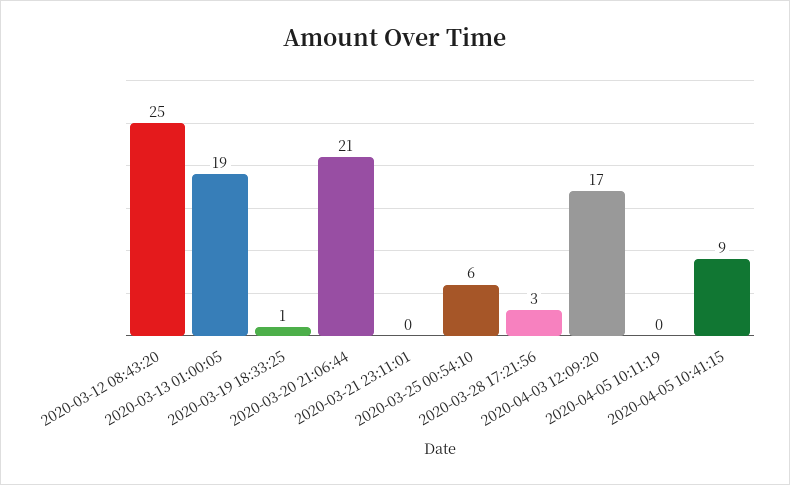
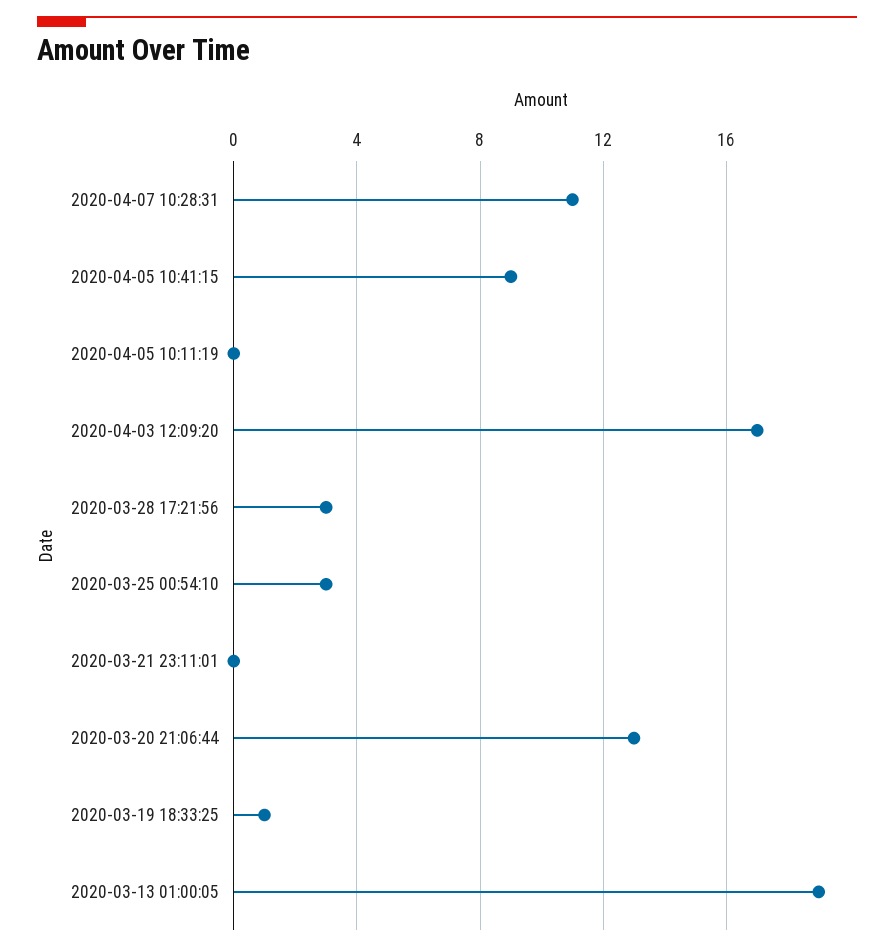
2020-03-12 08:43:20: 25 -> none
2020-03-20 21:06:44: 21 -> 13
2020-03-25 00:54:10: 6 -> 3
2020-04-07 10:28:31: none -> 11

